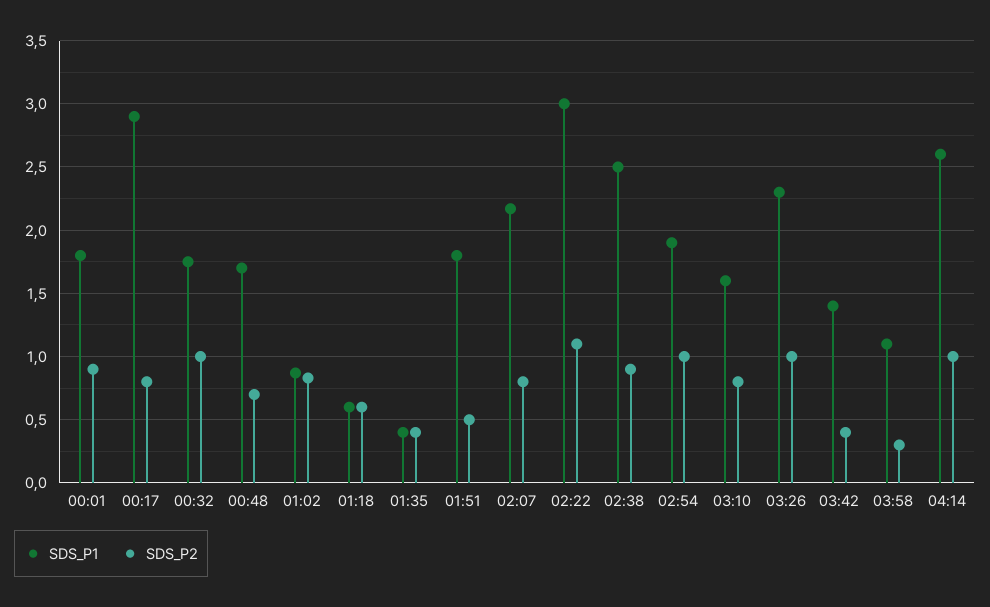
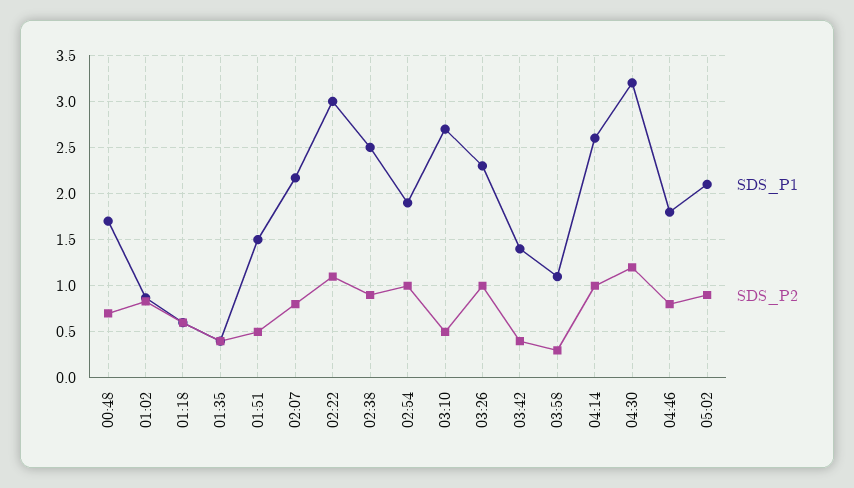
SDS_P1, 00:01: 1.8 -> none
SDS_P2, 00:01: 0.9 -> none
SDS_P1, 00:17: 2.9 -> none
SDS_P2, 00:17: 0.8 -> none
SDS_P1, 00:32: 1.75 -> none
SDS_P2, 00:32: 1 -> none
SDS_P1, 01:51: 1.8 -> 1.5
SDS_P1, 03:10: 1.6 -> 2.7
SDS_P2, 03:10: 0.8 -> 0.5
SDS_P1, 04:30: none -> 3.2
SDS_P2, 04:30: none -> 1.2
SDS_P1, 04:46: none -> 1.8
SDS_P2, 04:46: none -> 0.8
SDS_P1, 05:02: none -> 2.1
SDS_P2, 05:02: none -> 0.9

